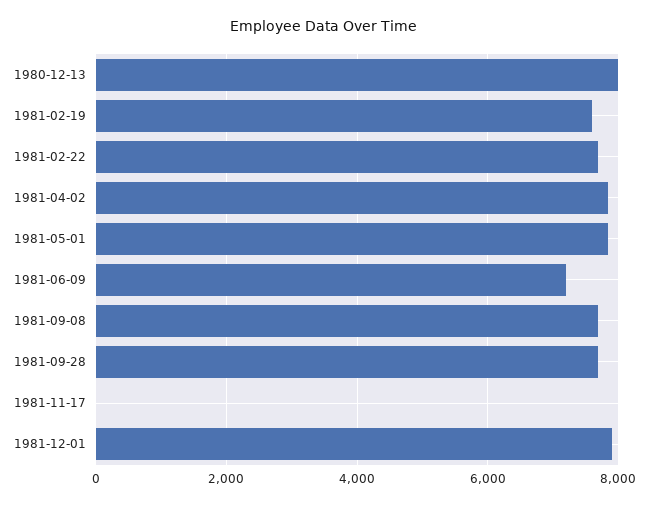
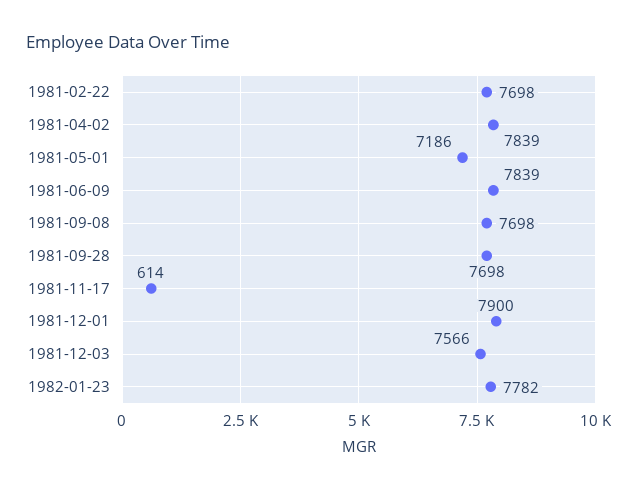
1980-12-13: 8000 -> none
1981-02-19: 7600 -> none
1981-05-01: 7800 -> 7186
1981-06-09: 7200 -> 7839
1981-11-17: 0 -> 614
1981-12-03: none -> 7566
1982-01-23: none -> 7782

